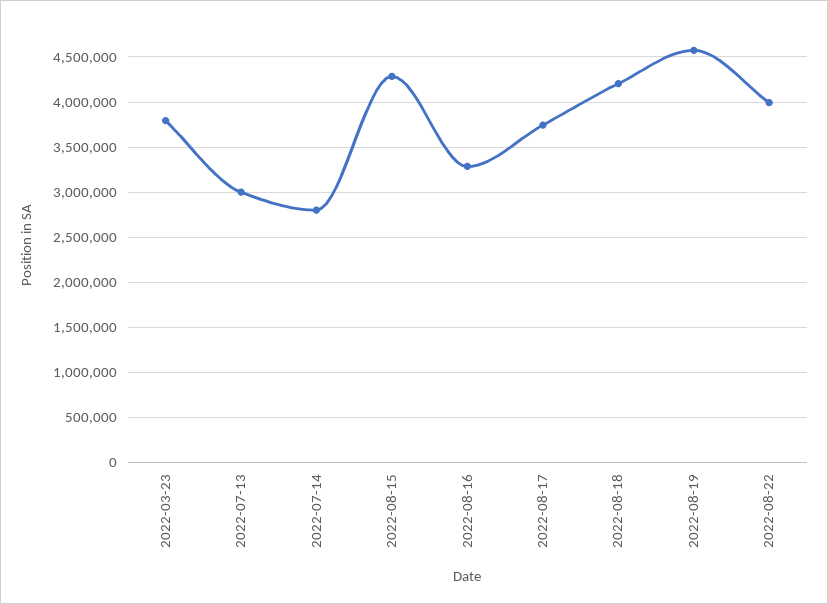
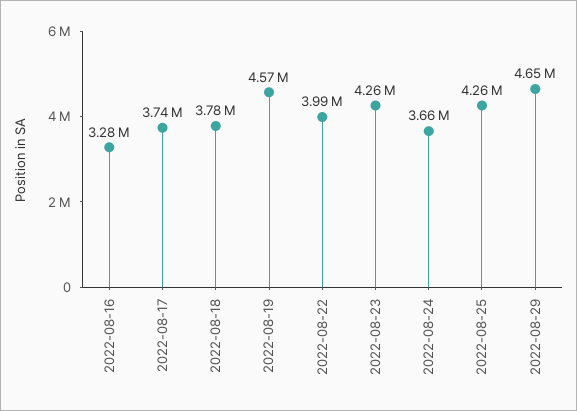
2022-03-23: 3800000 -> none
2022-07-13: 3000000 -> none
2022-07-14: 2800000 -> none
2022-08-15: 4300000 -> none
2022-08-18: 4200000 -> 3780000
2022-08-23: none -> 4260000
2022-08-24: none -> 3660000
2022-08-25: none -> 4260000
2022-08-29: none -> 4650000

